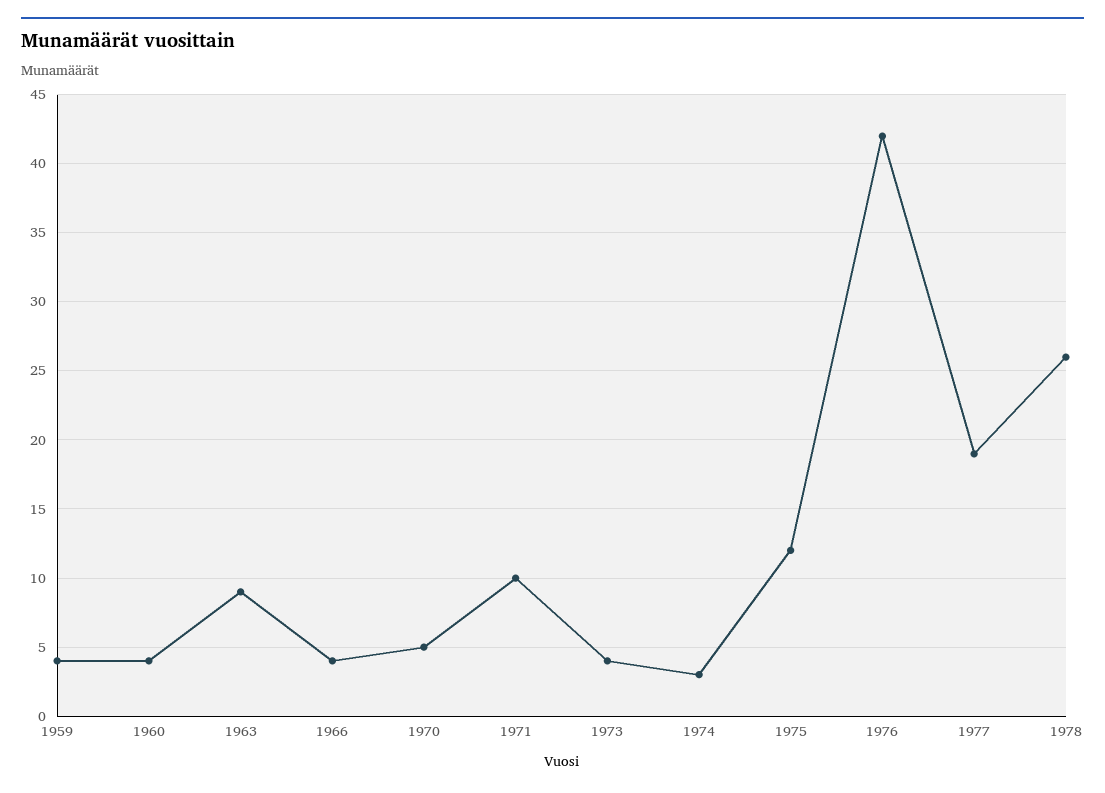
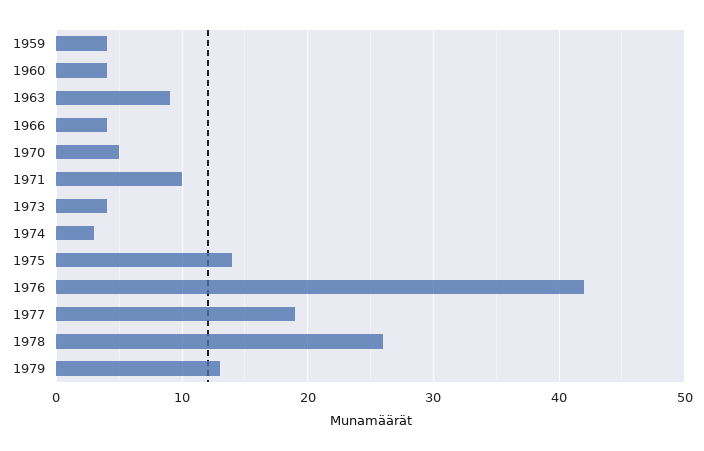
1975: 12 -> 14
1979: none -> 13

